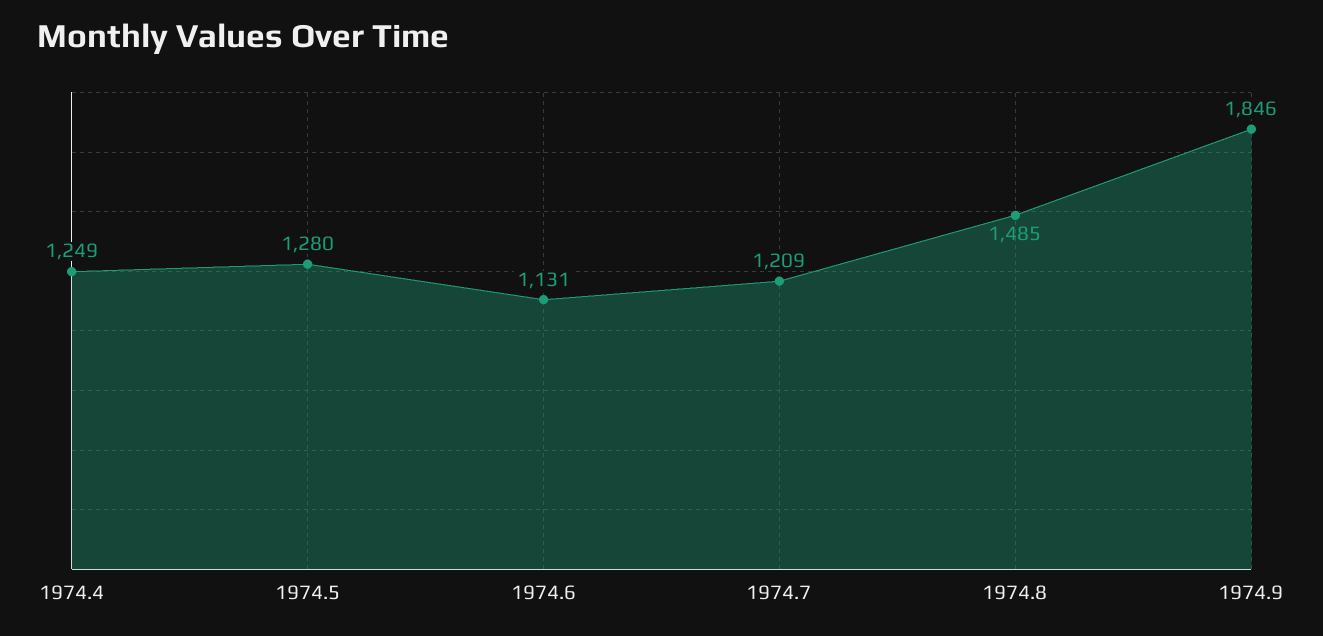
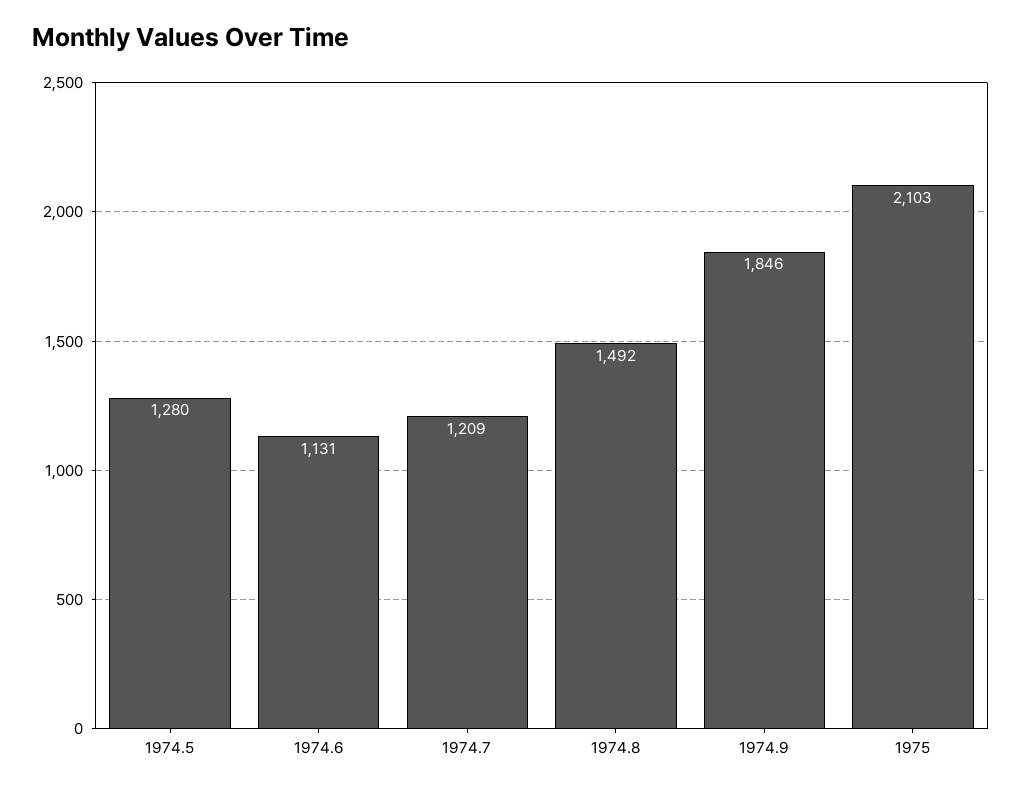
1974.4: 1249 -> none
1974.8: 1485 -> 1492
1975: none -> 2103

